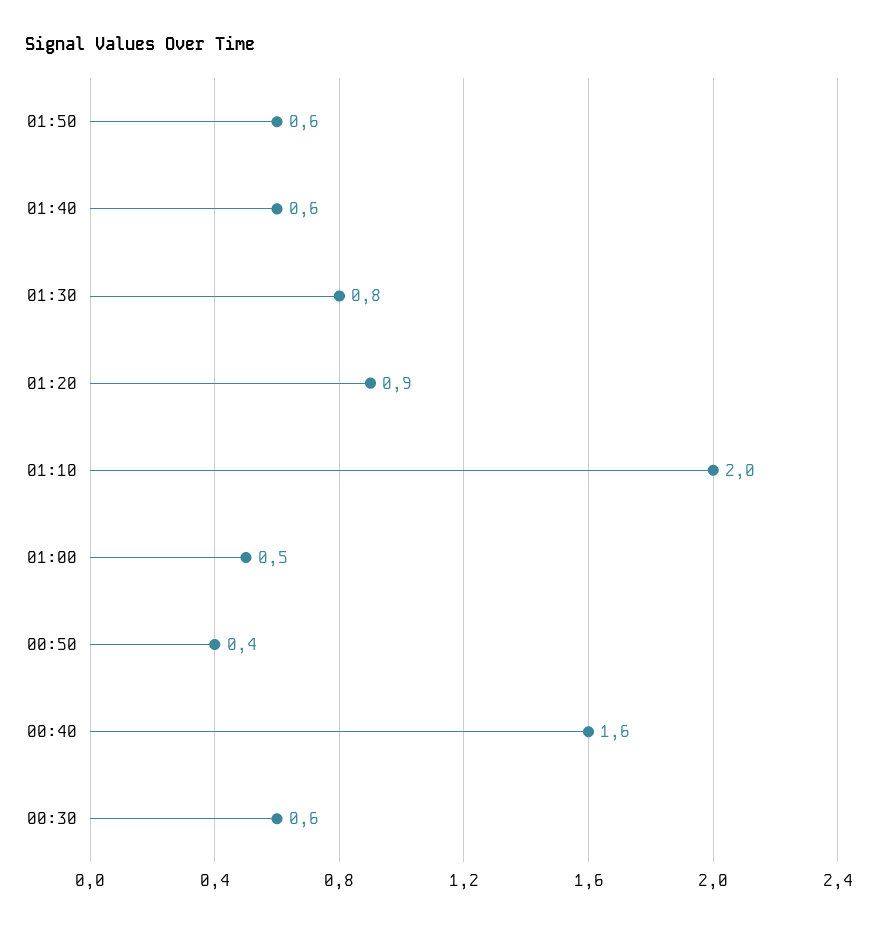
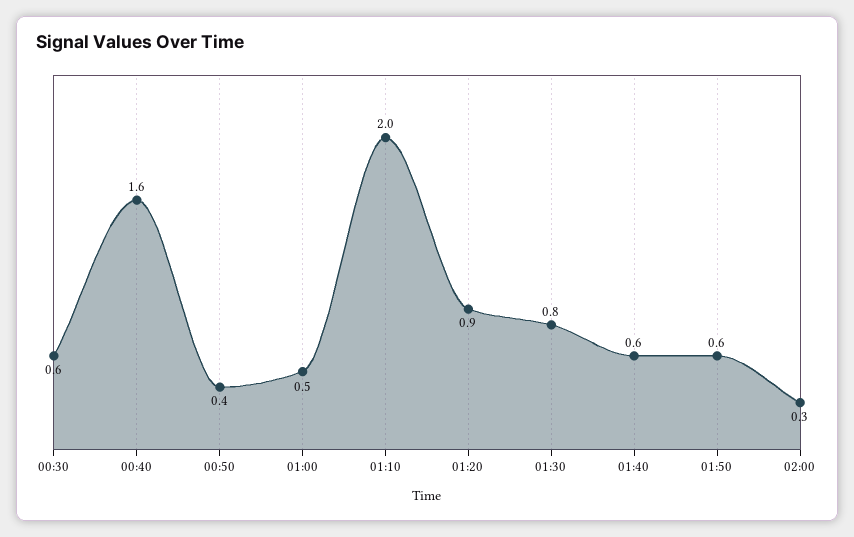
02:00: none -> 0.3

